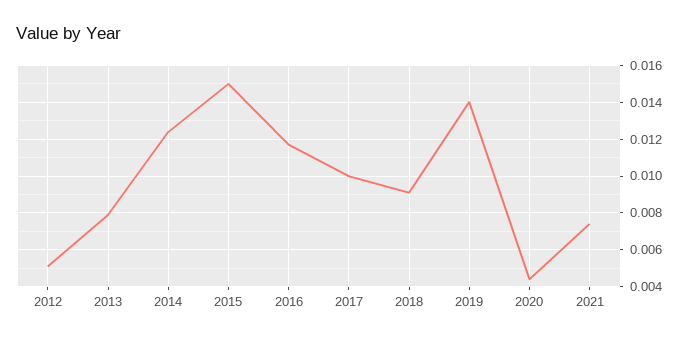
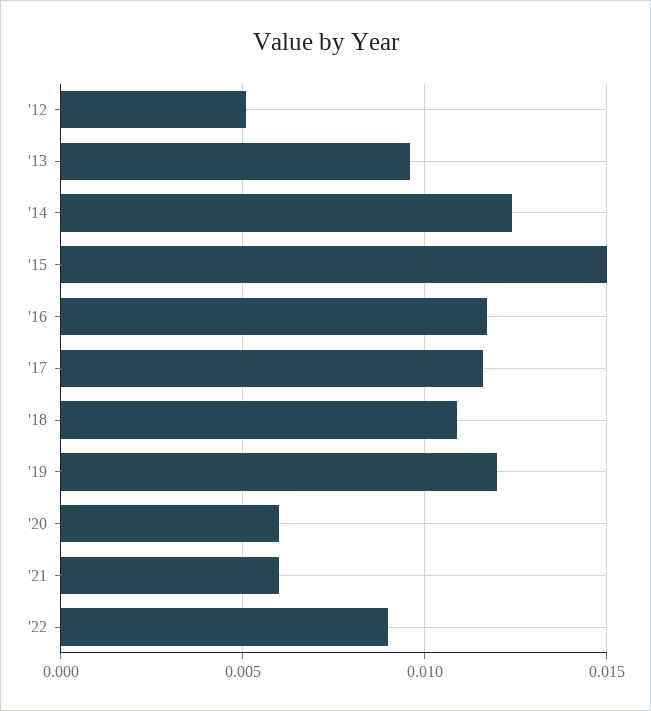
2013: 0.008 -> 0.0095
2017: 0.01 -> 0.0115
2018: 0.009 -> 0.011
2019: 0.014 -> 0.012
2020: 0.0045 -> 0.006
2021: 0.0075 -> 0.006
'22: none -> 0.009

